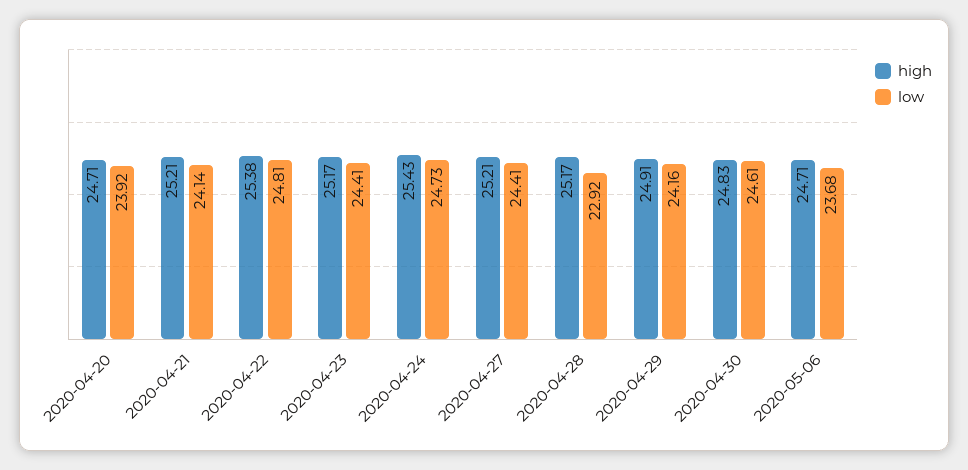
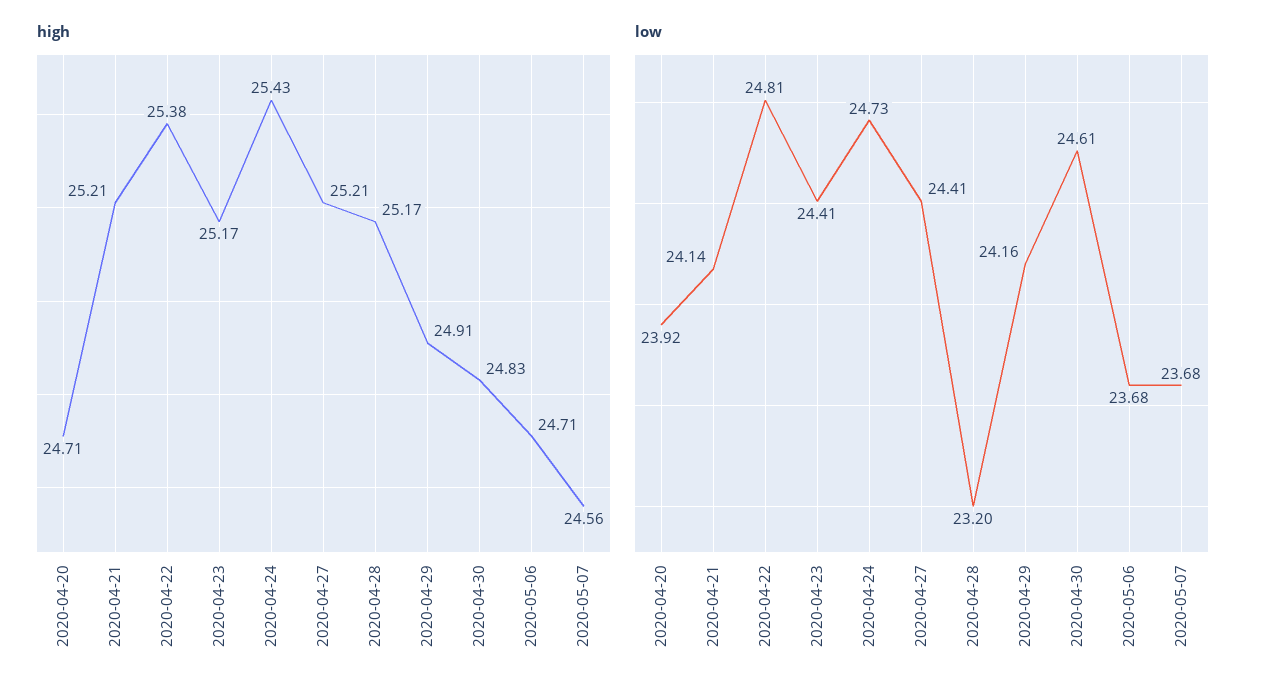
low, 2020-04-28: 22.92 -> 23.2
high, 2020-05-07: none -> 24.56
low, 2020-05-07: none -> 23.68

